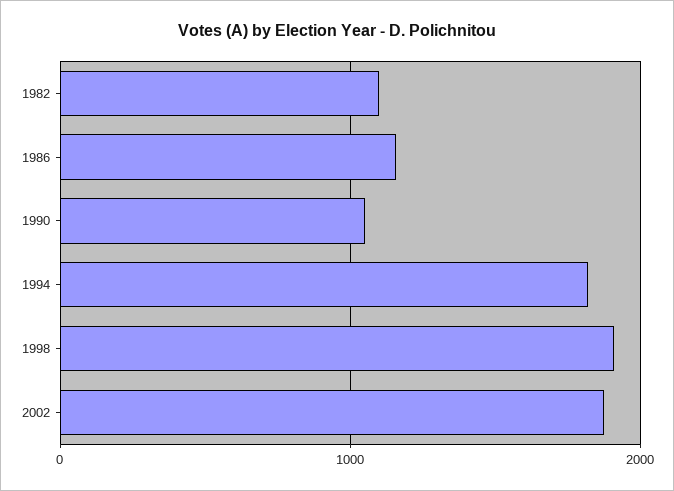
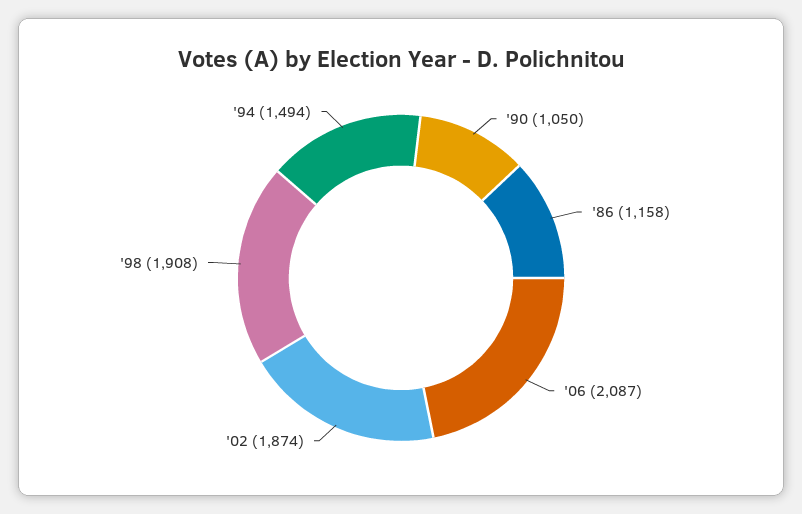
1982: 1100 -> none
1994: 1800 -> 1494
'06: none -> 2087

